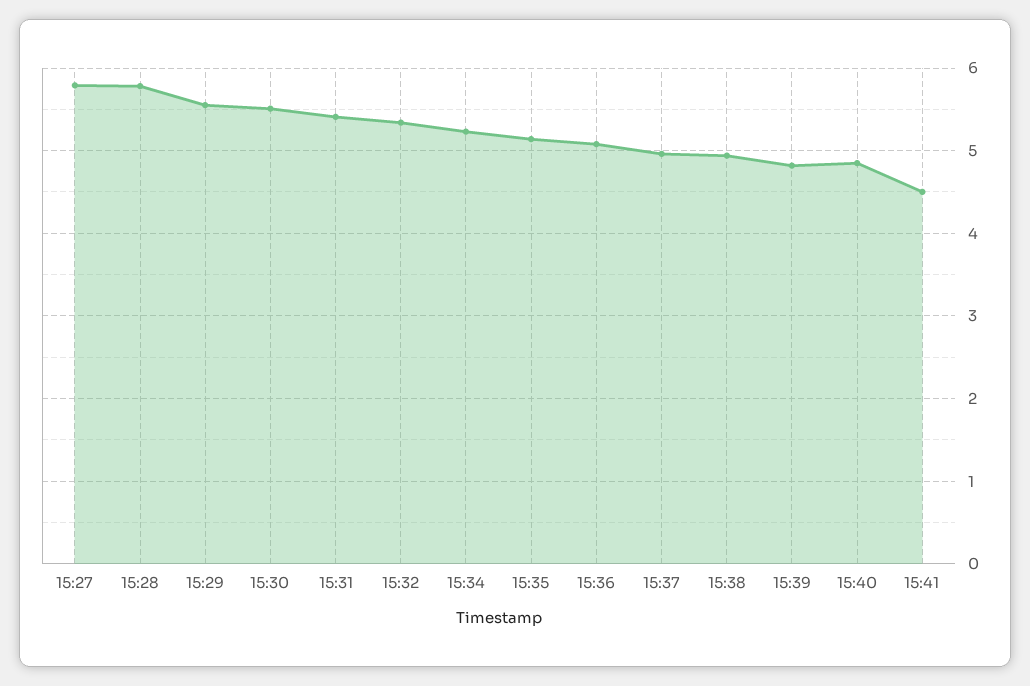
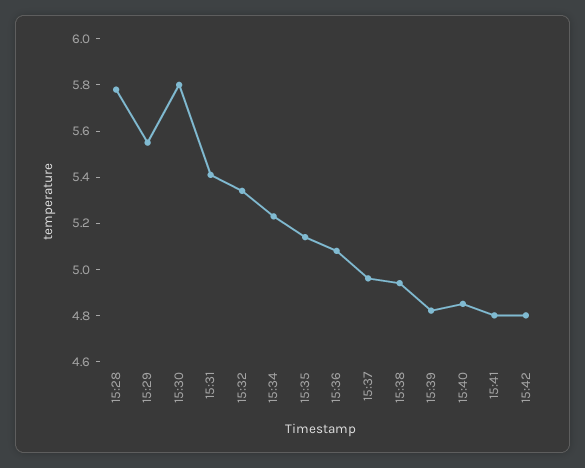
15:27: 5.8 -> none
15:30: 5.5 -> 5.8
15:41: 4.5 -> 4.8
15:42: none -> 4.8

